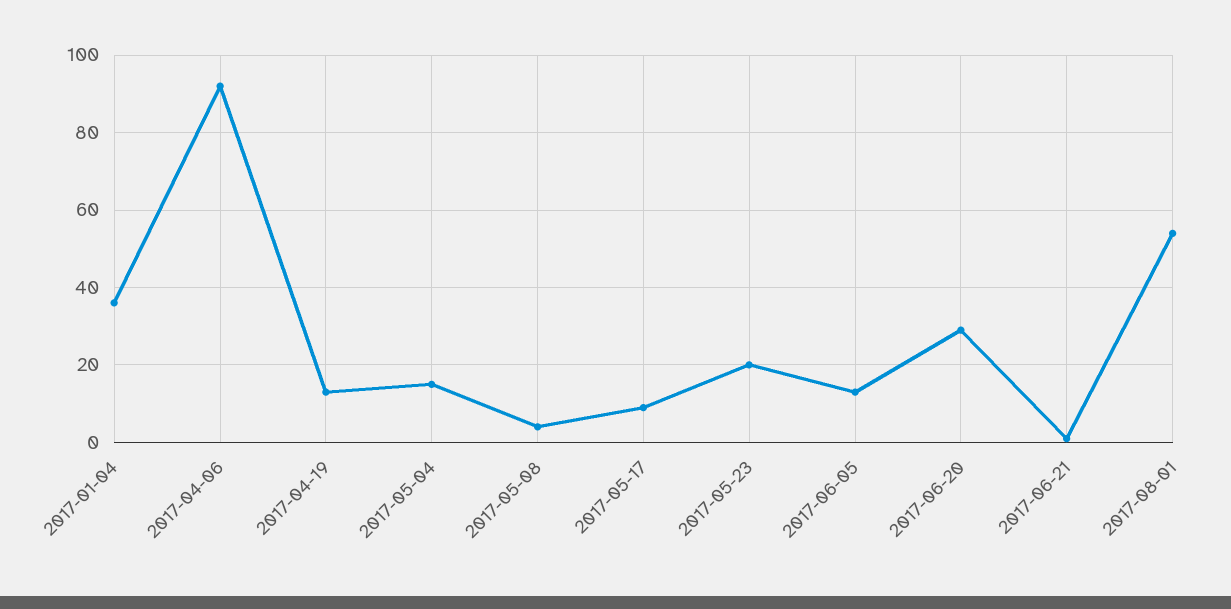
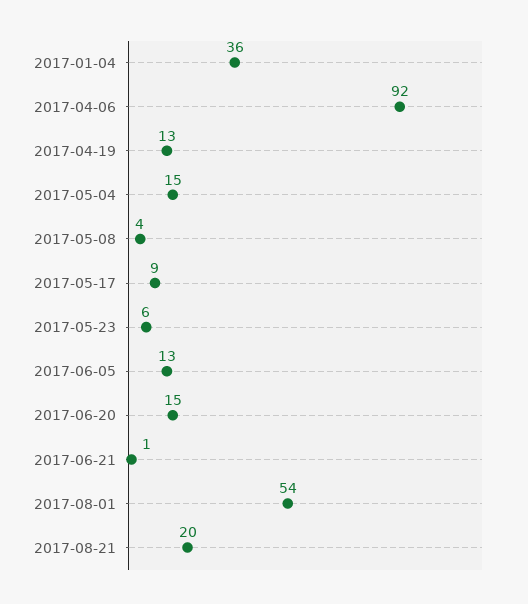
2017-05-23: 20 -> 6
2017-06-20: 30 -> 15
2017-08-21: none -> 20

